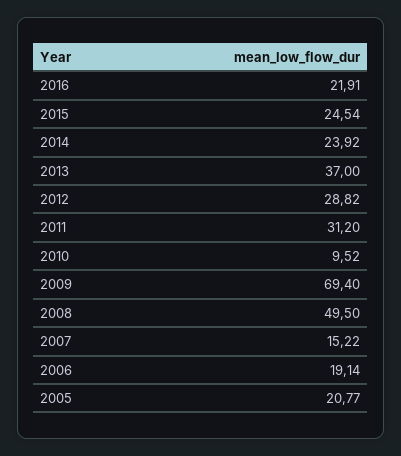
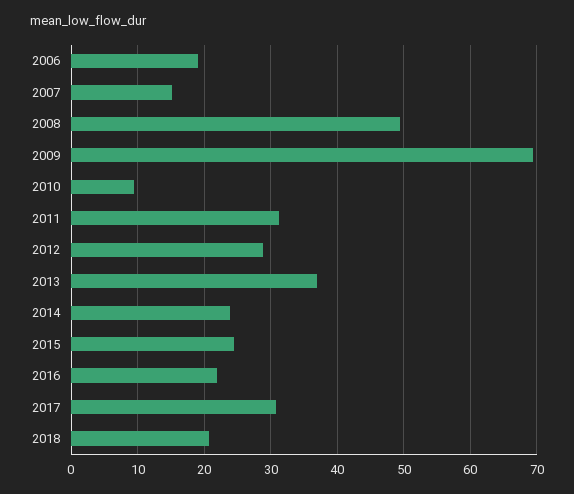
2005: 20.77 -> none
2017: none -> 31
2018: none -> 21

